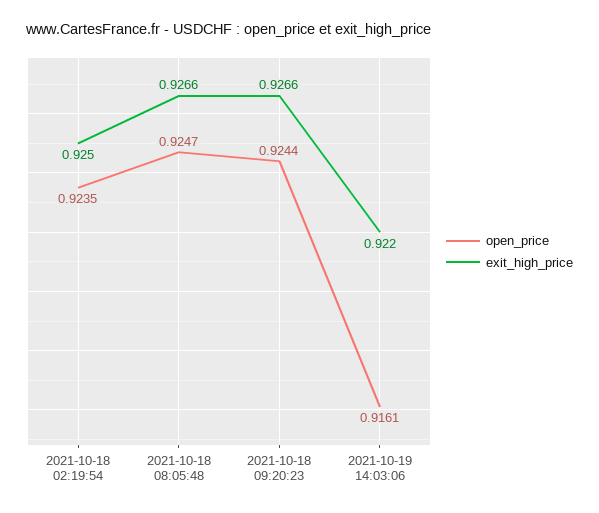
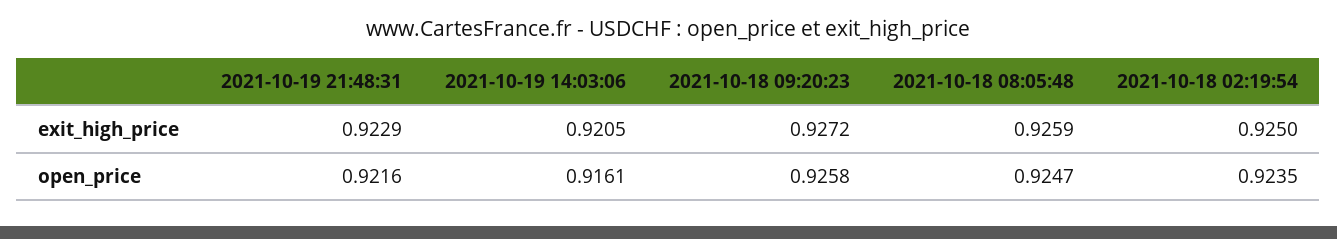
exit_high_price, 2021-10-18 08:05:48: 0.9266 -> 0.9259
open_price, 2021-10-18 09:20:23: 0.9244 -> 0.9258
exit_high_price, 2021-10-18 09:20:23: 0.9266 -> 0.9272
exit_high_price, 2021-10-19 14:03:06: 0.922 -> 0.9205
exit_high_price, 2021-10-19 21:48:31: none -> 0.9229
open_price, 2021-10-19 21:48:31: none -> 0.9216

